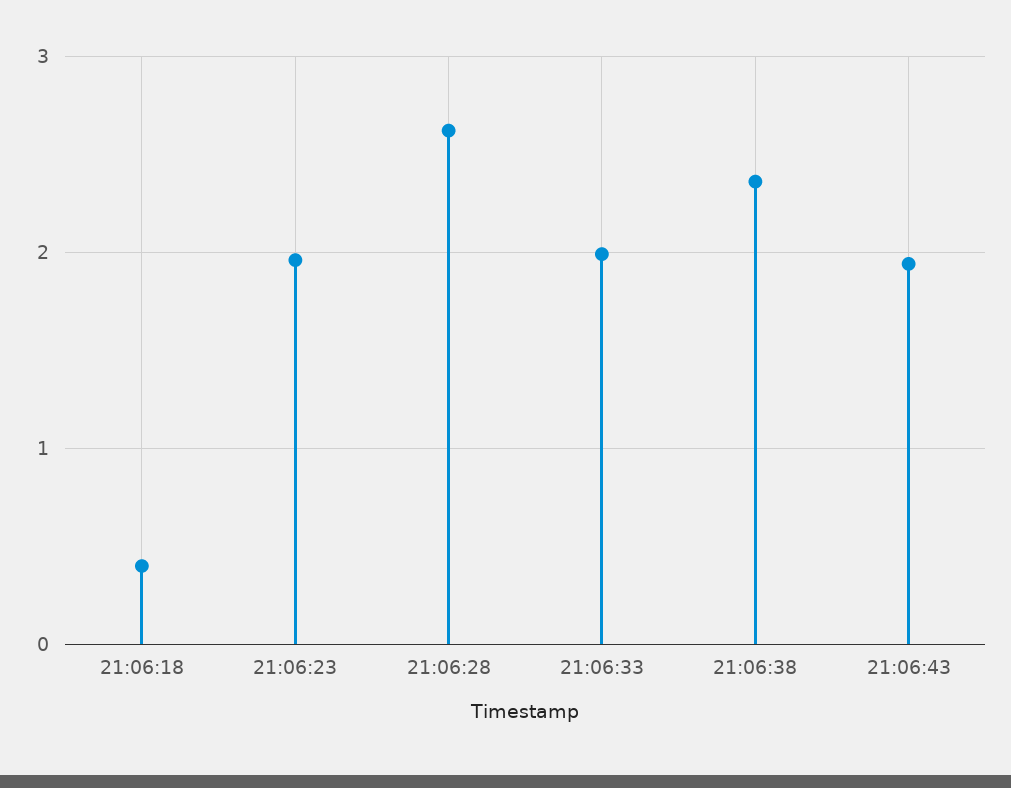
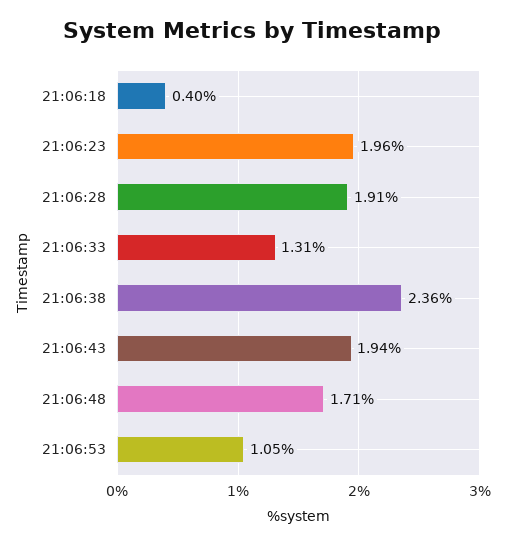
21:06:28: 2.6 -> 1.91
21:06:33: 2 -> 1.31
21:06:48: none -> 1.71
21:06:53: none -> 1.05

